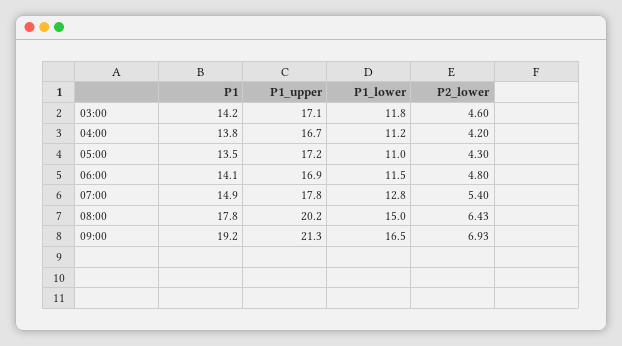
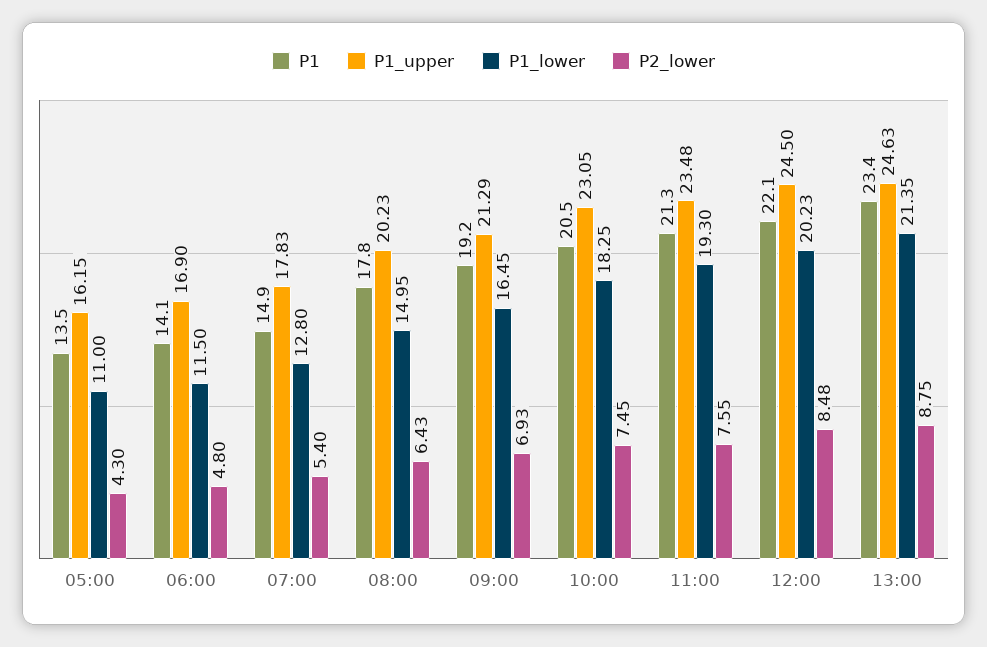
P1, 03:00: 14.2 -> none
P1_upper, 03:00: 17.1 -> none
P1_lower, 03:00: 11.8 -> none
P2_lower, 03:00: 4.6 -> none
P1, 04:00: 13.8 -> none
P1_upper, 04:00: 16.7 -> none
P1_lower, 04:00: 11.2 -> none
P2_lower, 04:00: 4.2 -> none
P1_upper, 05:00: 17.2 -> 16.15
P1, 10:00: none -> 20.5
P1_upper, 10:00: none -> 23.05
P1_lower, 10:00: none -> 18.25
P2_lower, 10:00: none -> 7.45
P1, 11:00: none -> 21.3
P1_upper, 11:00: none -> 23.48
P1_lower, 11:00: none -> 19.3
P2_lower, 11:00: none -> 7.55
P1, 12:00: none -> 22.1
P1_upper, 12:00: none -> 24.5
P1_lower, 12:00: none -> 20.23
P2_lower, 12:00: none -> 8.48
P1, 13:00: none -> 23.4
P1_upper, 13:00: none -> 24.63
P1_lower, 13:00: none -> 21.35
P2_lower, 13:00: none -> 8.75

